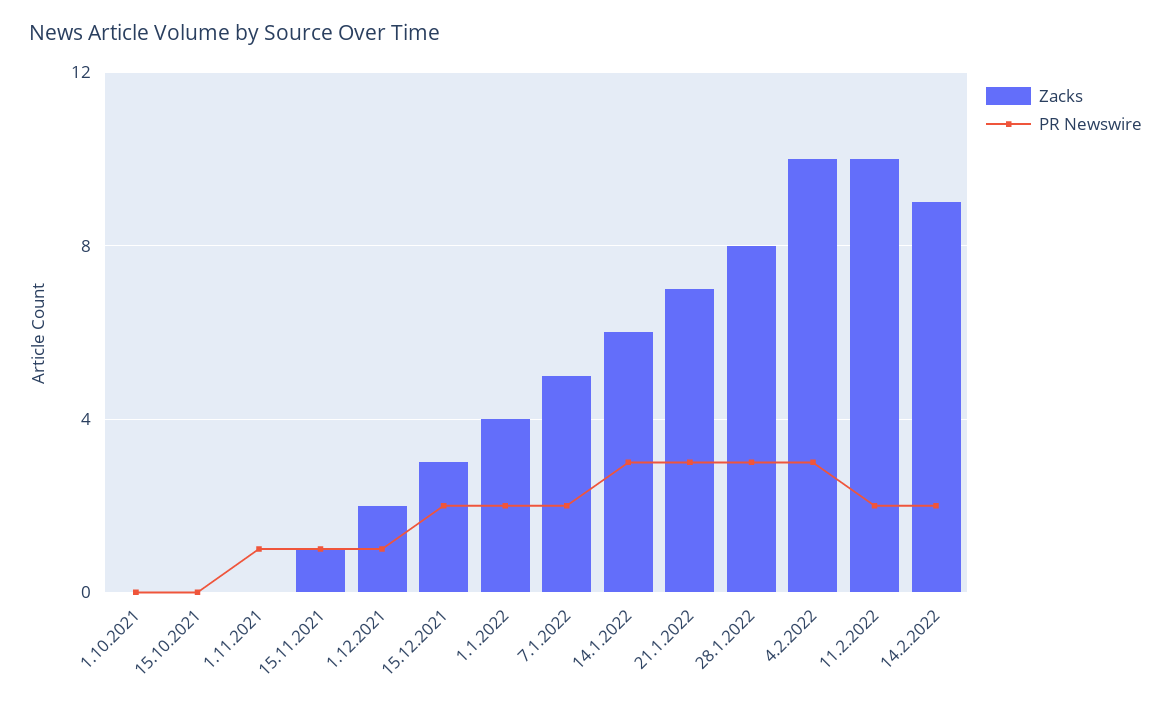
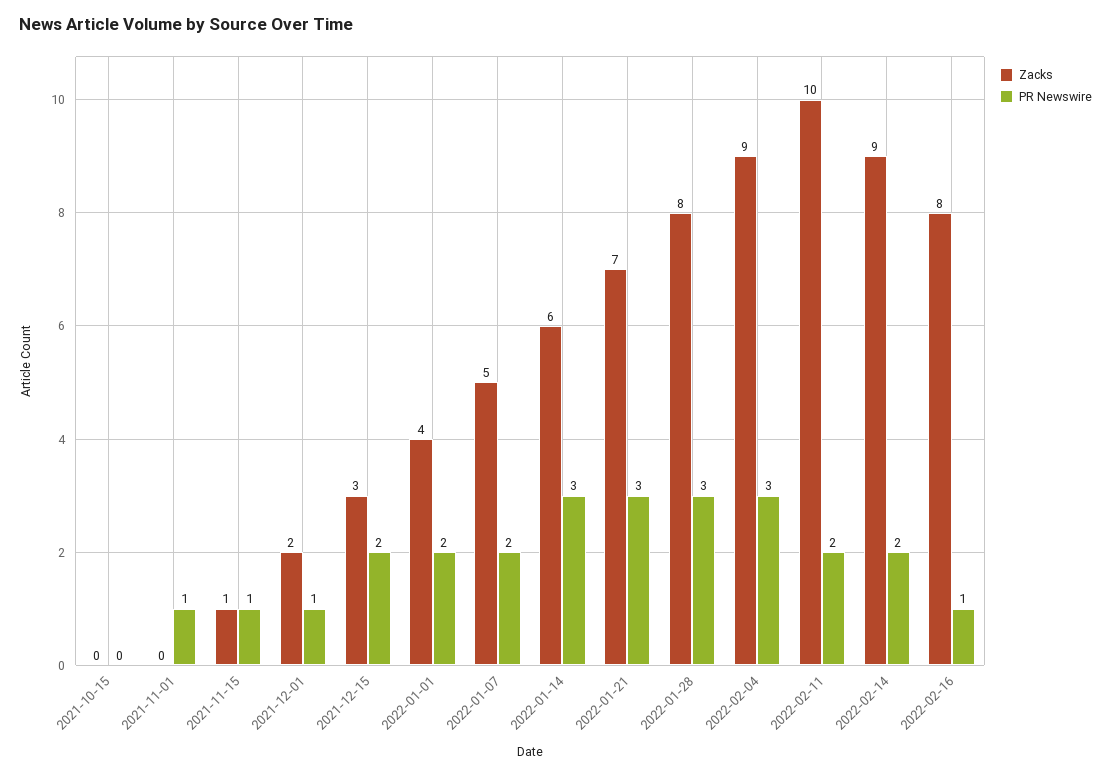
Zacks, 1.10.2021: 0 -> none
PR Newswire, 1.10.2021: 0 -> none
Zacks, 4.2.2022: 10 -> 9
Zacks, 2022-02-16: none -> 8
PR Newswire, 2022-02-16: none -> 1

